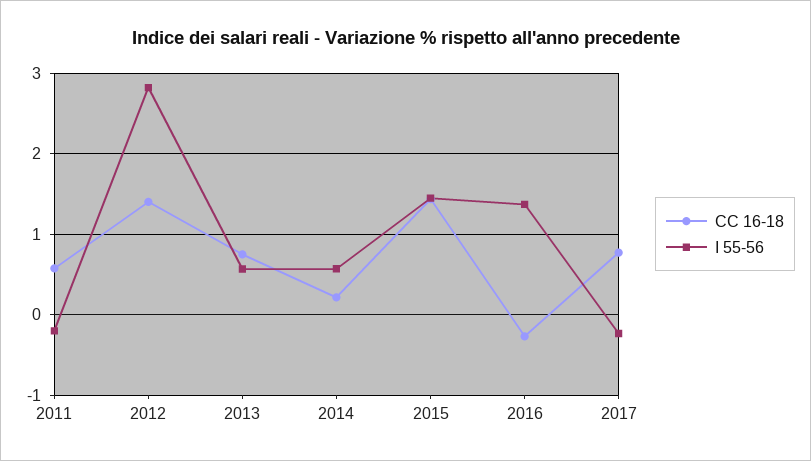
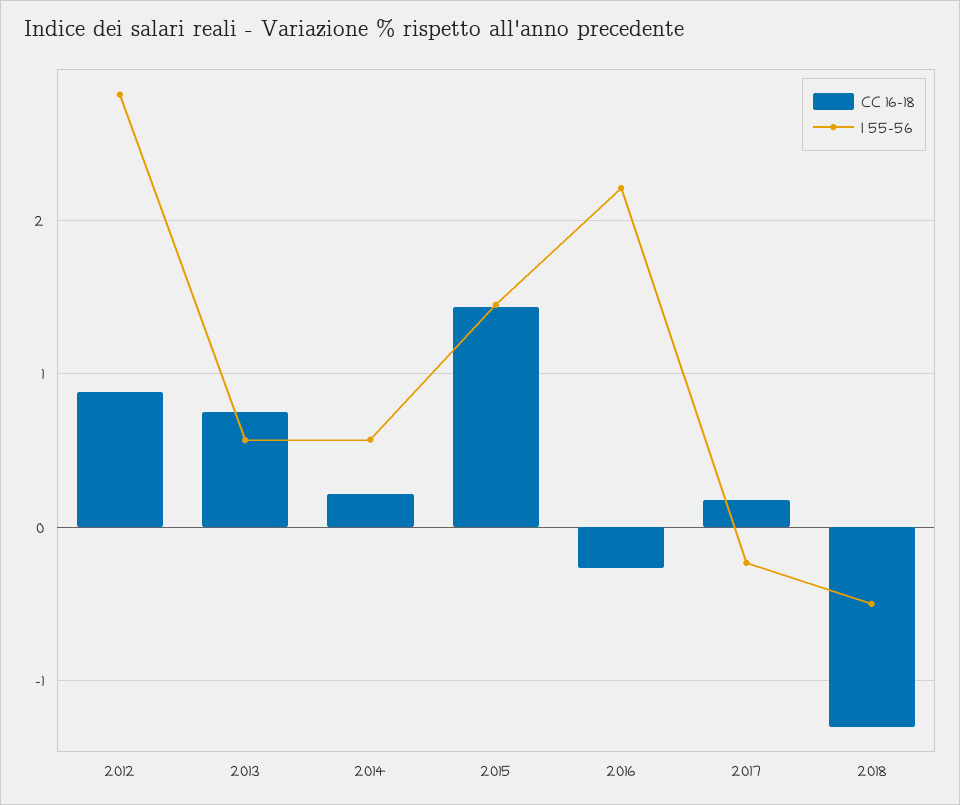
CC 16-18, 2011: 0.6 -> none
I 55-56, 2011: -0.2 -> none
CC 16-18, 2012: 1.4 -> 0.9
I 55-56, 2016: 1.4 -> 2.2
CC 16-18, 2017: 0.8 -> 0.2
CC 16-18, 2018: none -> -1.3
I 55-56, 2018: none -> -0.5

